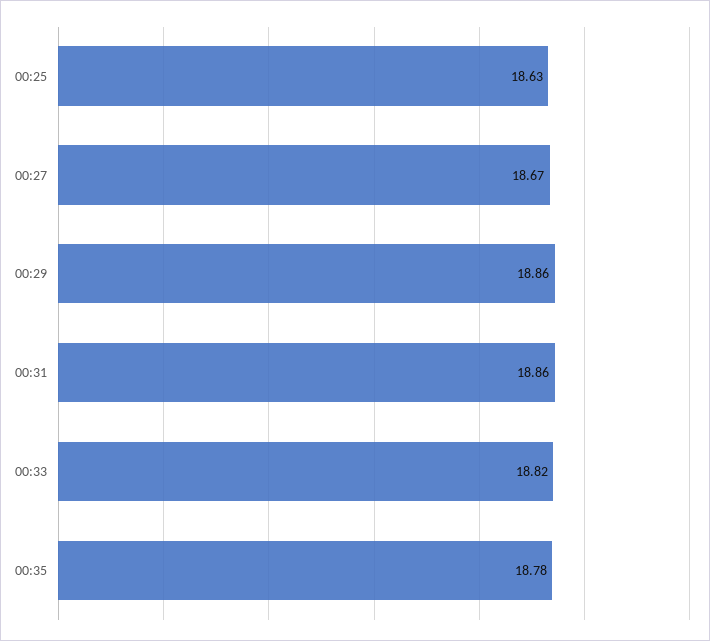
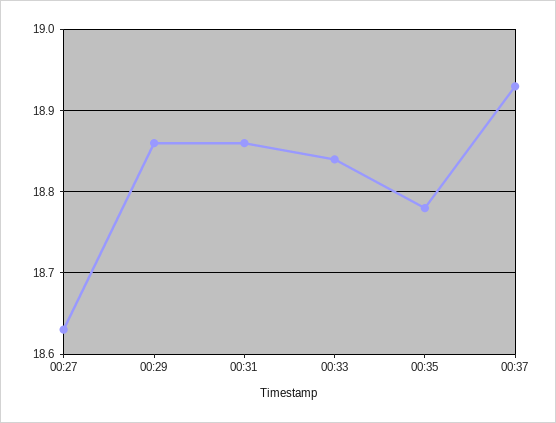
00:25: 18.63 -> none
00:27: 18.67 -> 18.63
00:33: 18.82 -> 18.84
00:37: none -> 18.93

